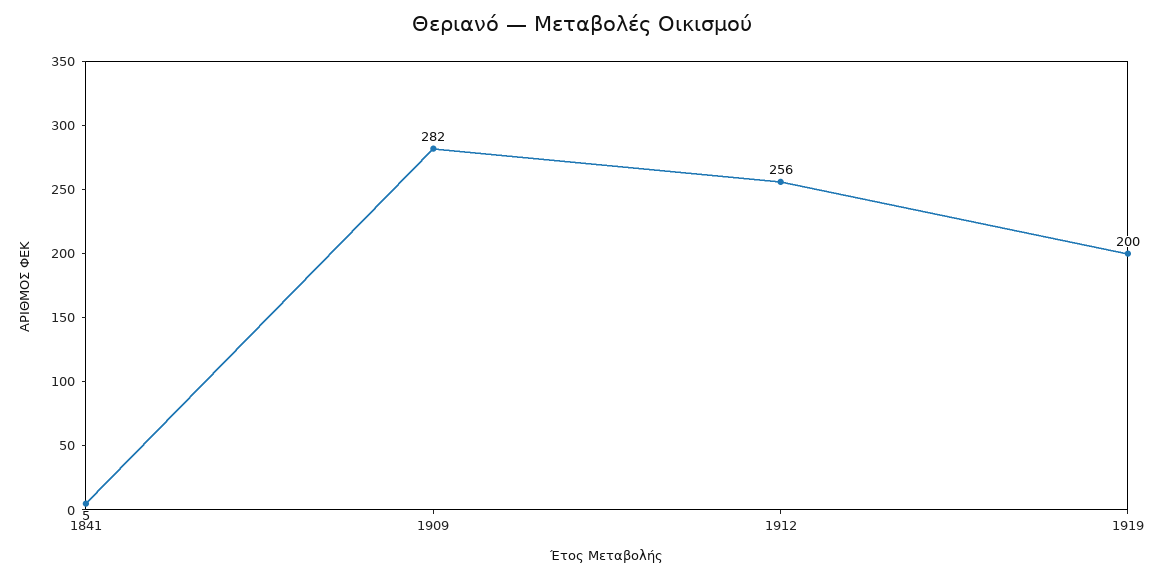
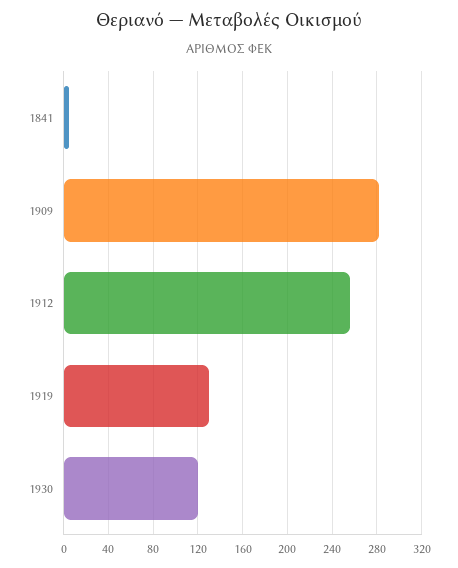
1919: 200 -> 130
1930: none -> 120

